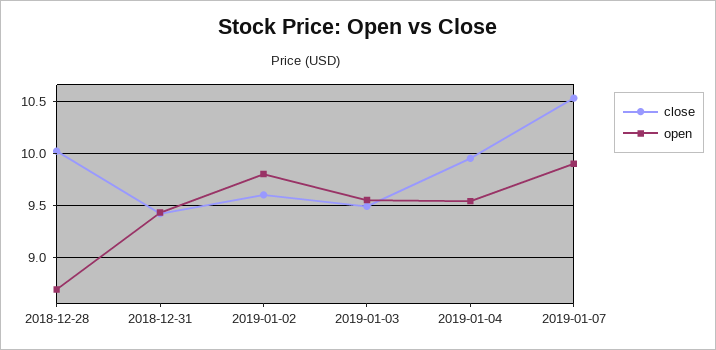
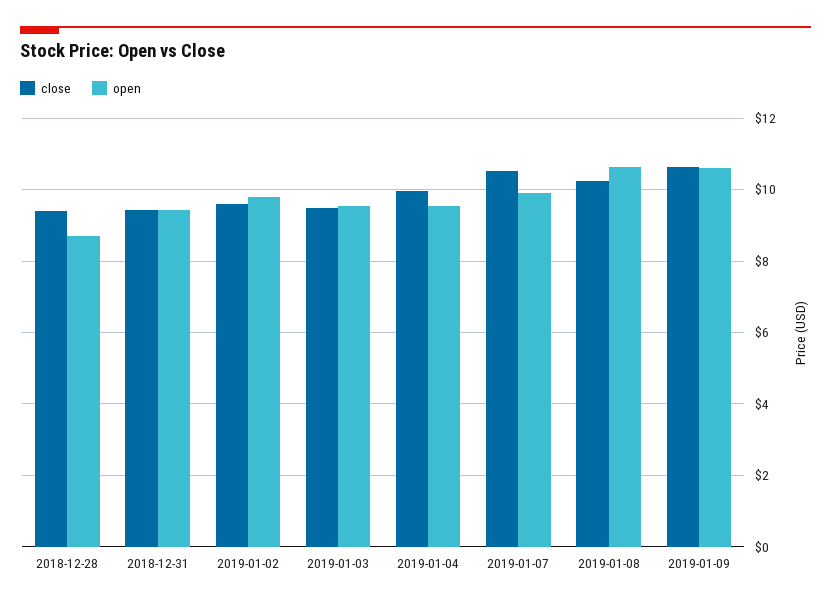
close, 2018-12-28: 10 -> 9.4
close, 2019-01-08: none -> 10.2
open, 2019-01-08: none -> 10.6
close, 2019-01-09: none -> 10.6
open, 2019-01-09: none -> 10.6

